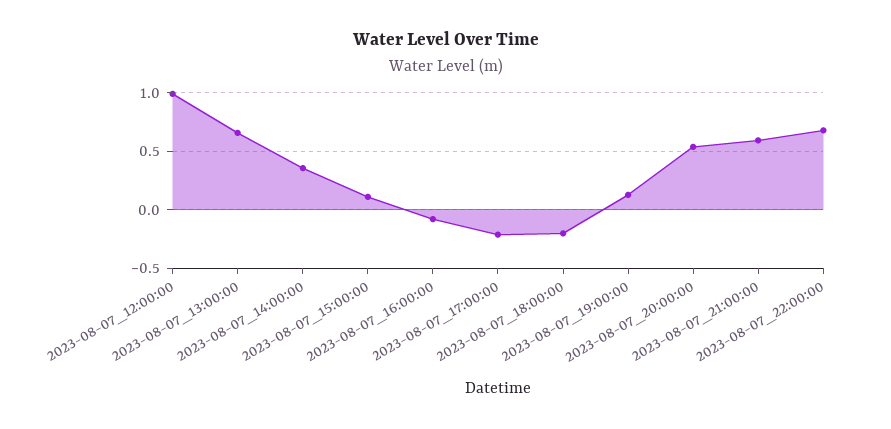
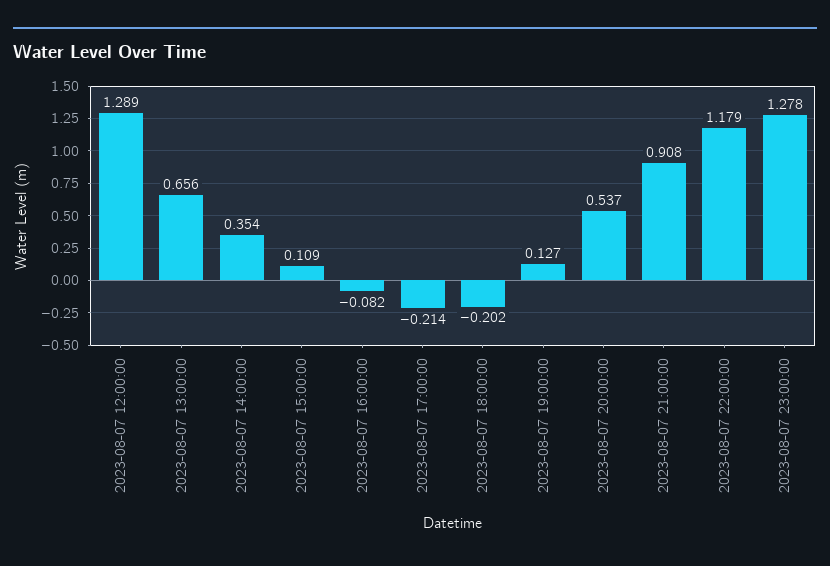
2023-08-07_12:00:00: 1 -> 1.289
2023-08-07_21:00:00: 0.6 -> 0.908
2023-08-07_22:00:00: 0.7 -> 1.179
2023-08-07 23:00:00: none -> 1.278

